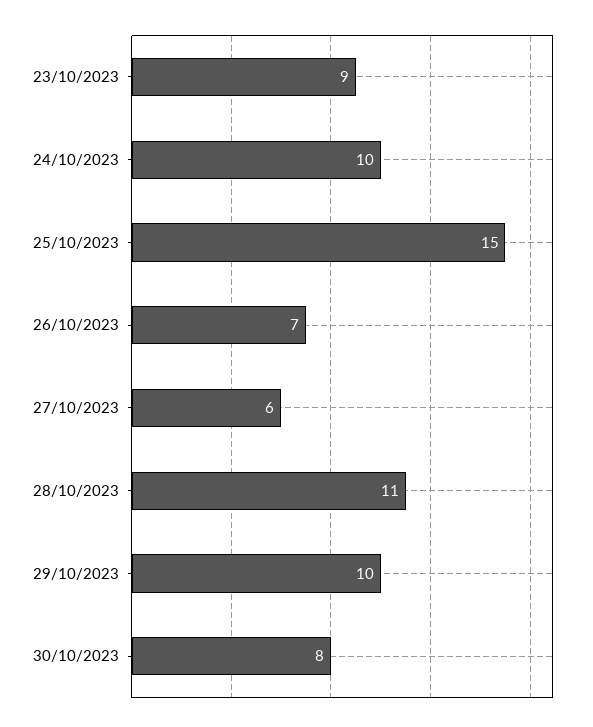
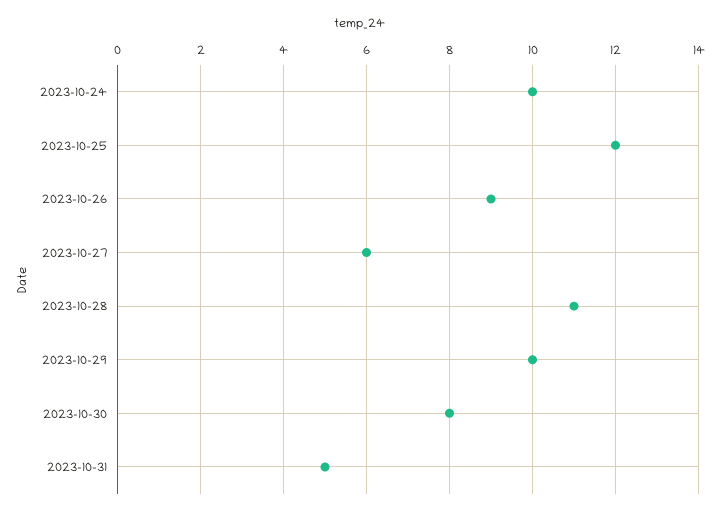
23/10/2023: 9 -> none
25/10/2023: 15 -> 12
26/10/2023: 7 -> 9
2023-10-31: none -> 5

